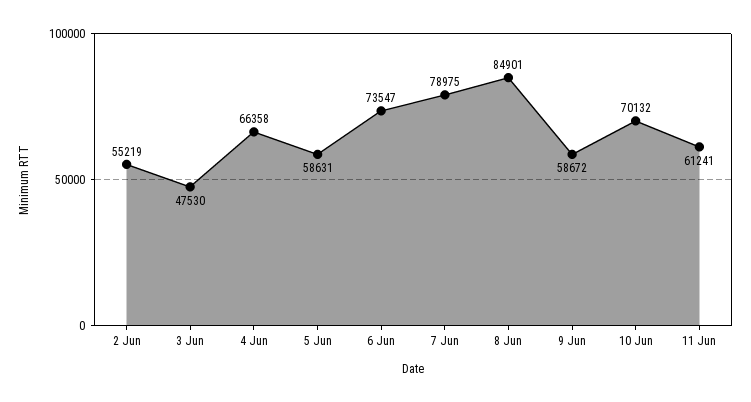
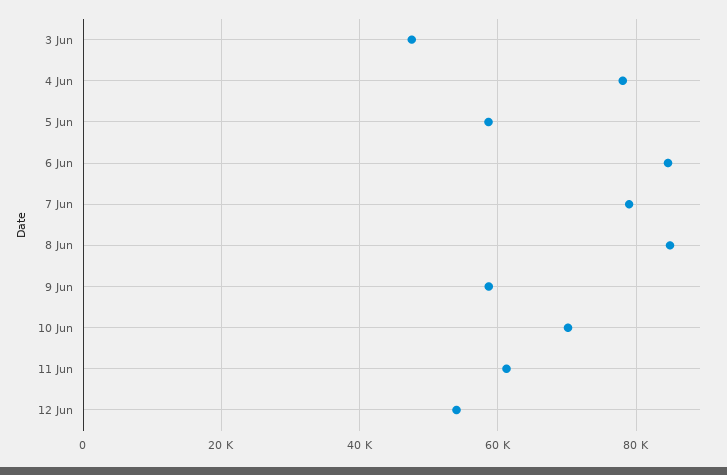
2 Jun: 55219 -> none
4 Jun: 66358 -> 78000
6 Jun: 73547 -> 84000
12 Jun: none -> 54000

